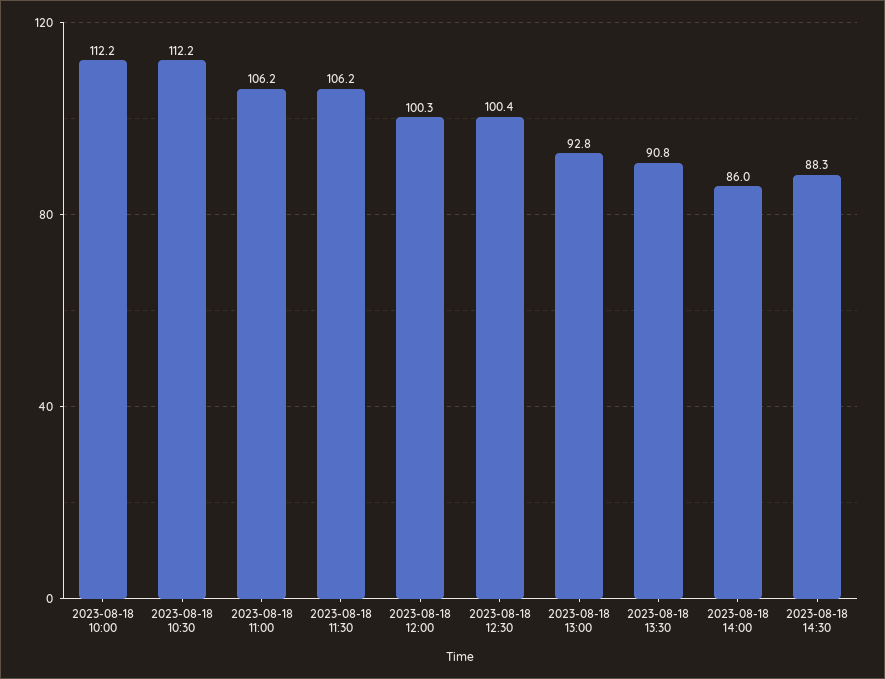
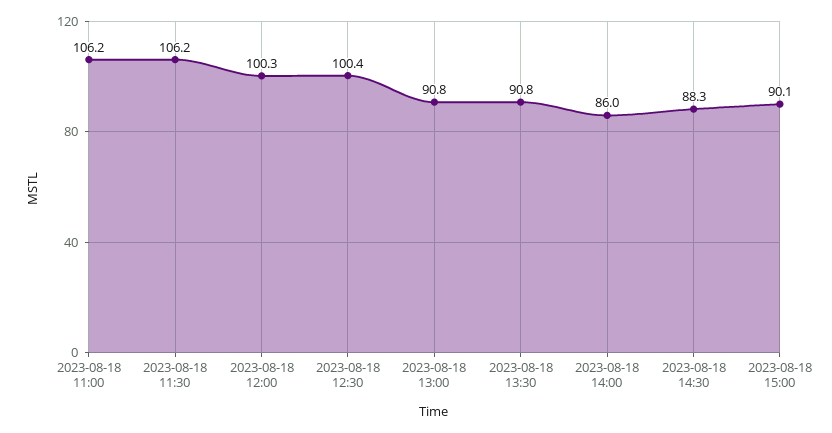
2023-08-18 10:00: 112.2 -> none
2023-08-18 10:30: 112.2 -> none
2023-08-18 13:00: 92.8 -> 90.8
2023-08-18 15:00: none -> 90.1

